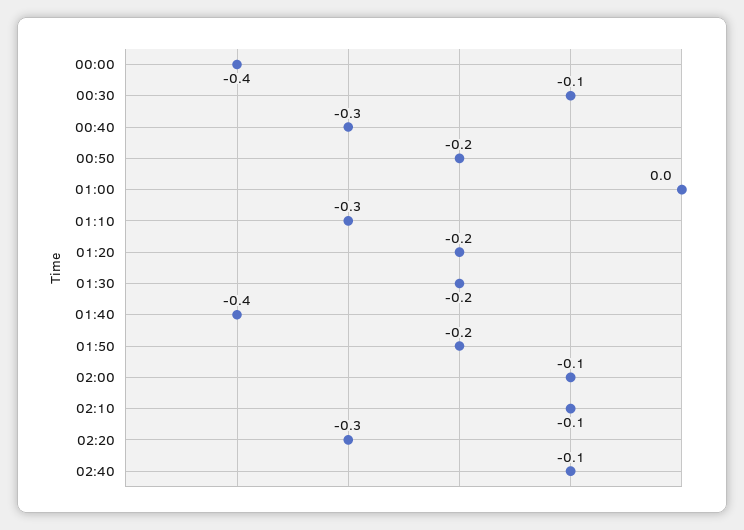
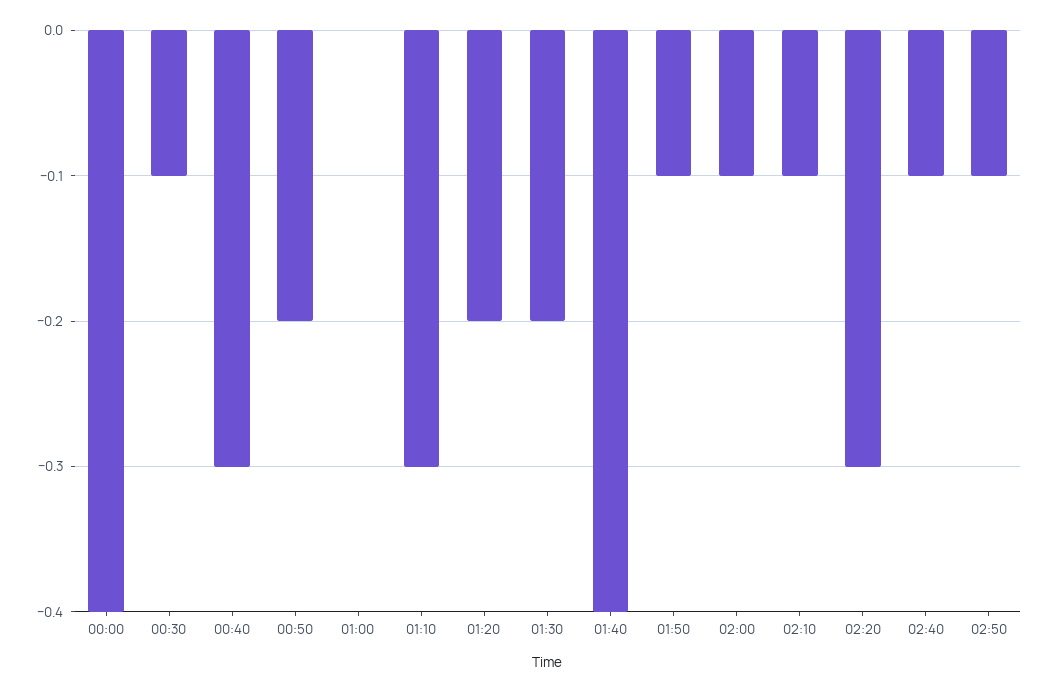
01:50: -0.2 -> -0.1
02:50: none -> -0.1

